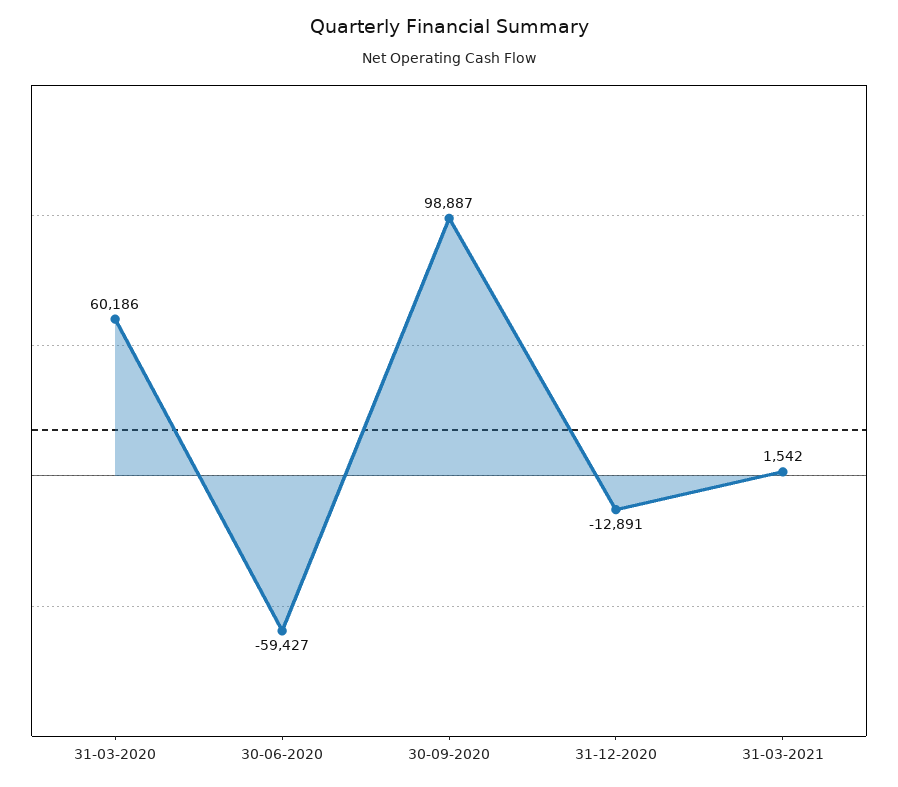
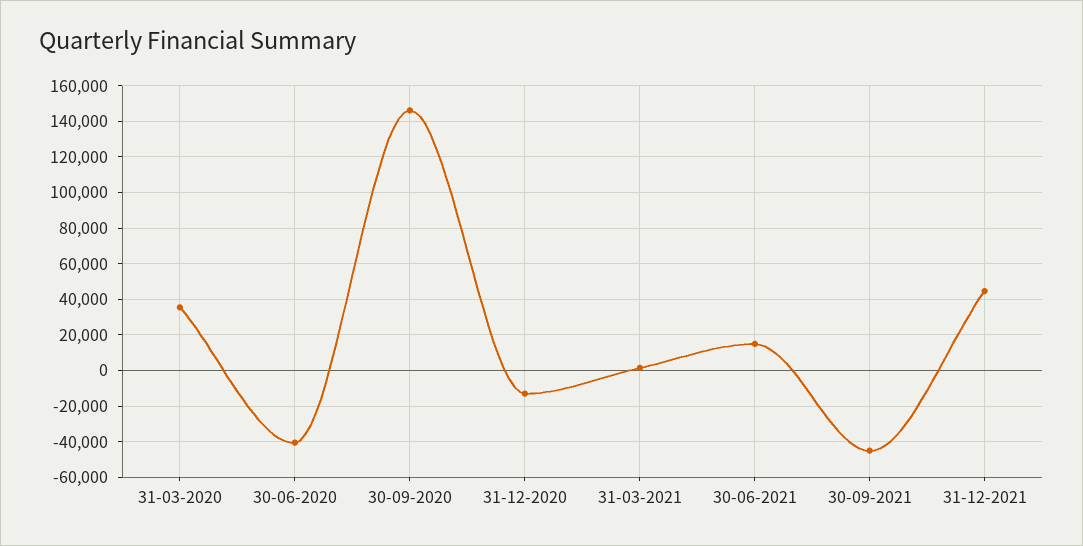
31-03-2020: 60186 -> 35000
30-06-2020: -59427 -> -40000
30-09-2020: 98887 -> 145000
30-06-2021: none -> 15000
30-09-2021: none -> -45000
31-12-2021: none -> 45000

